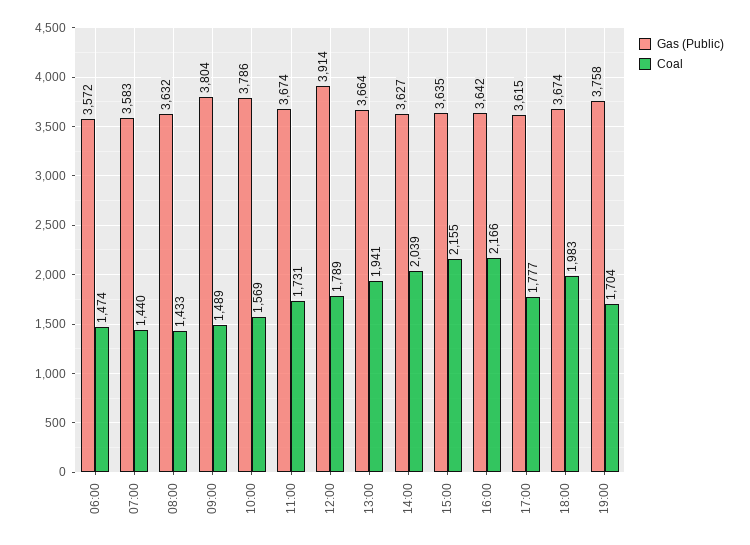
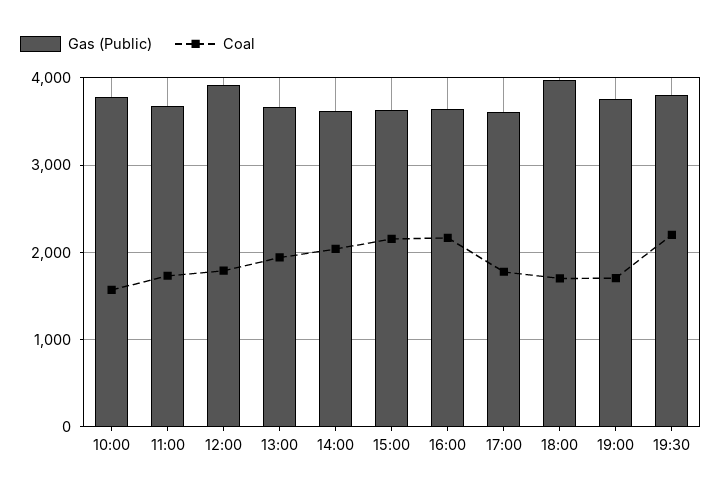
Gas (Public), 06:00: 3572 -> none
Coal, 06:00: 1474 -> none
Gas (Public), 07:00: 3583 -> none
Coal, 07:00: 1440 -> none
Gas (Public), 08:00: 3632 -> none
Coal, 08:00: 1433 -> none
Gas (Public), 09:00: 3804 -> none
Coal, 09:00: 1489 -> none
Gas (Public), 18:00: 3674 -> 4000
Coal, 18:00: 1983 -> 1700
Gas (Public), 19:30: none -> 3800
Coal, 19:30: none -> 2200

